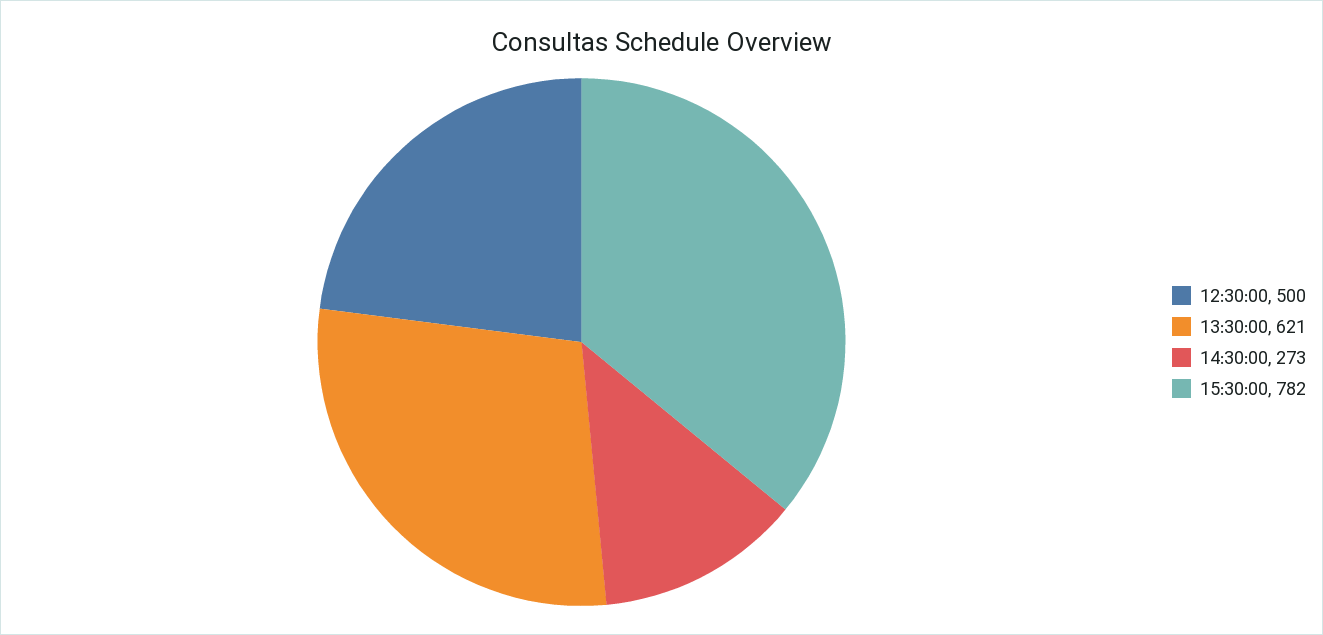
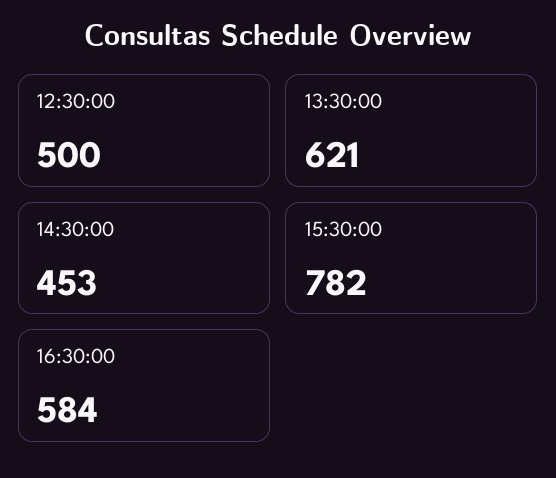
14:30:00: 273 -> 453
16:30:00: none -> 584

